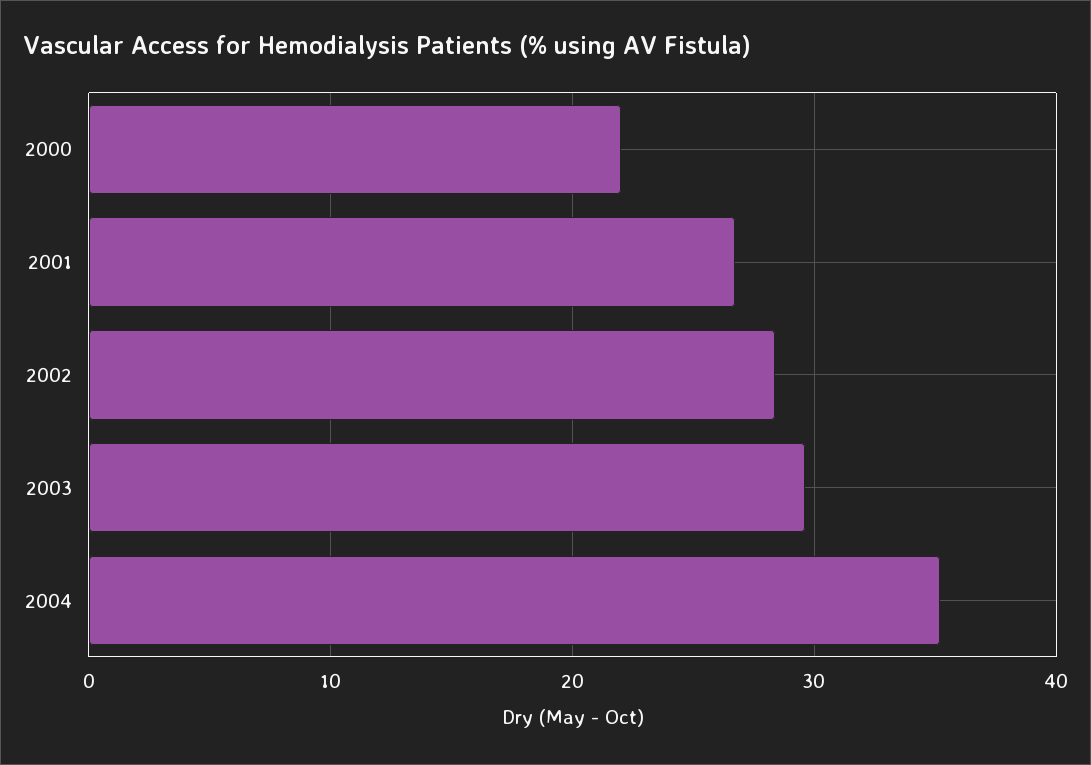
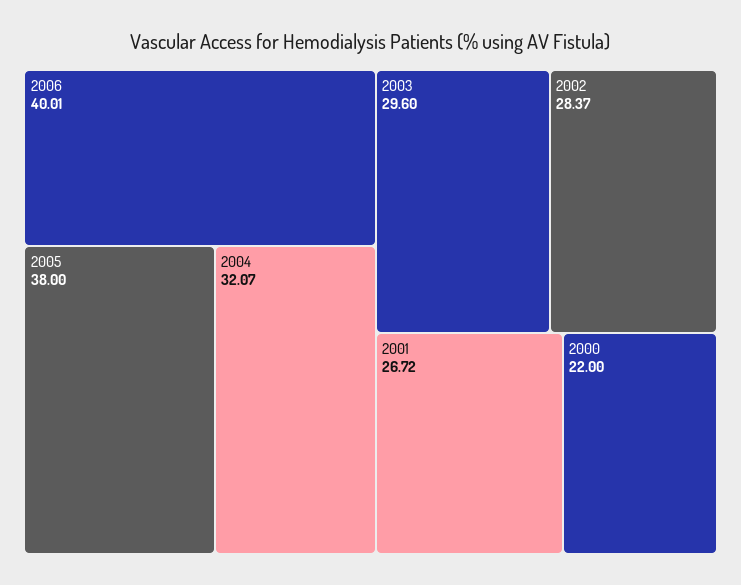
2004: 35 -> 32.07
2006: none -> 40.01
2005: none -> 38

